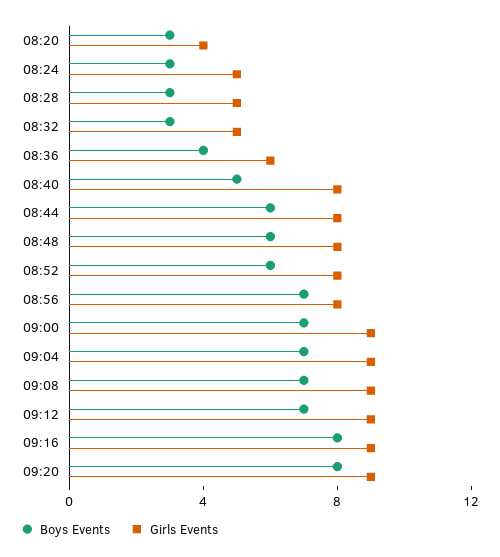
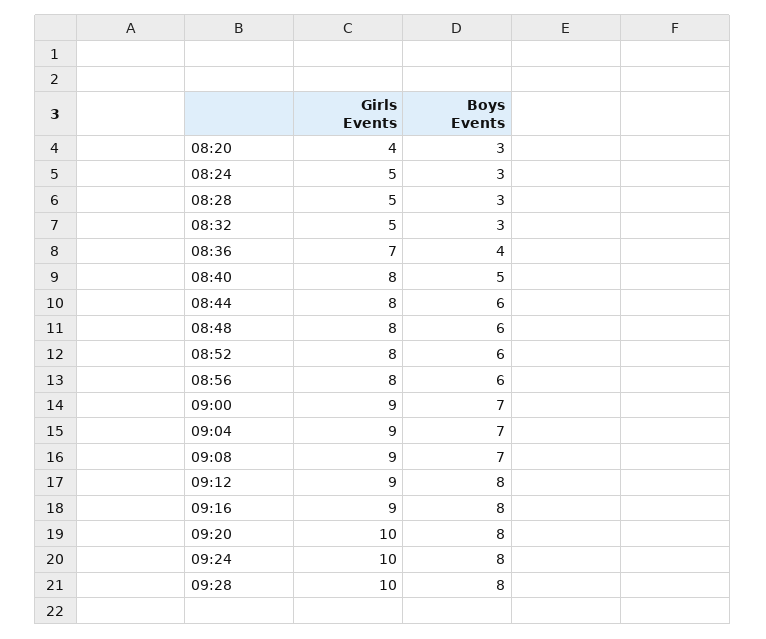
Girls Events, 08:36: 6 -> 7
Boys Events, 08:56: 7 -> 6
Boys Events, 09:12: 7 -> 8
Girls Events, 09:20: 9 -> 10
Girls Events, 09:24: none -> 10
Boys Events, 09:24: none -> 8
Girls Events, 09:28: none -> 10
Boys Events, 09:28: none -> 8

